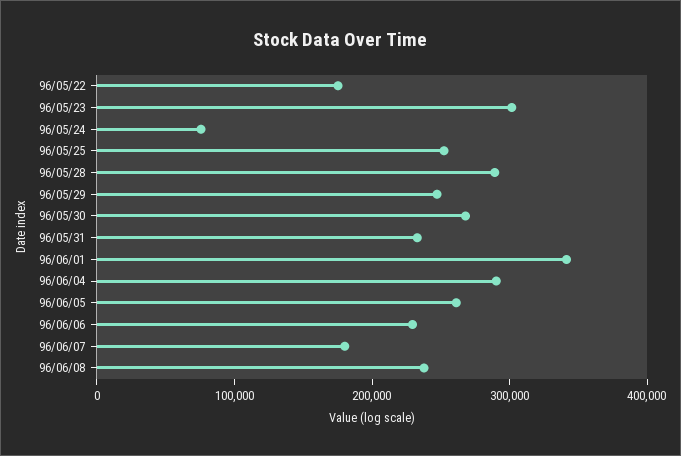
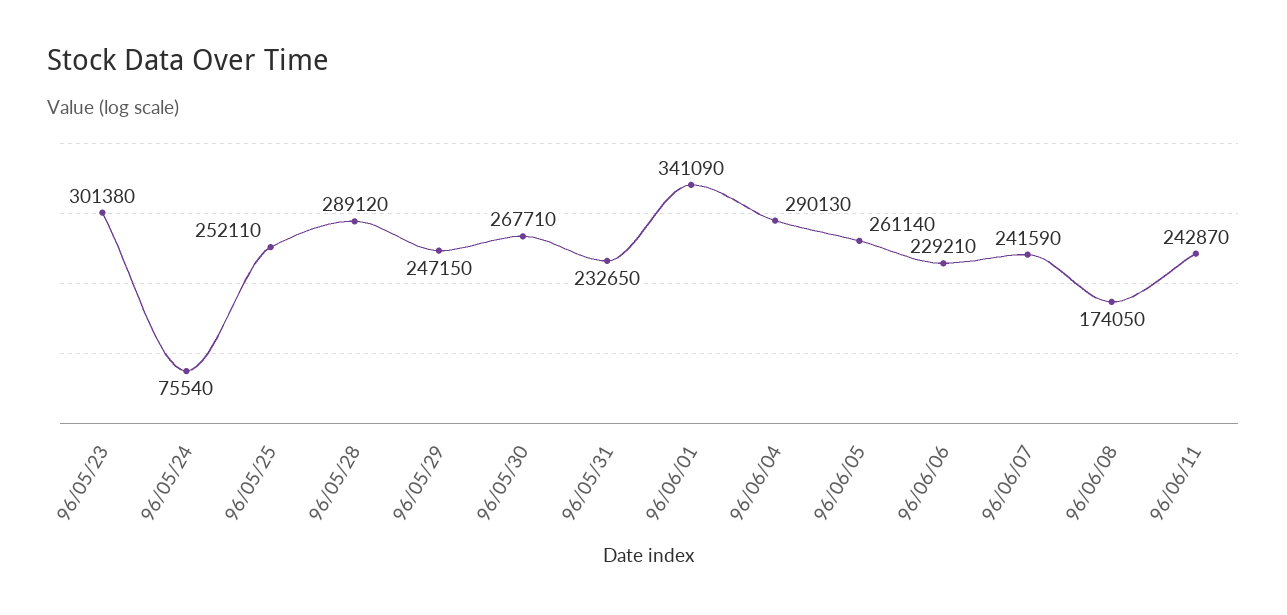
96/05/22: 180000 -> none
96/06/07: 180000 -> 241590
96/06/08: 240000 -> 174050
96/06/11: none -> 242870

